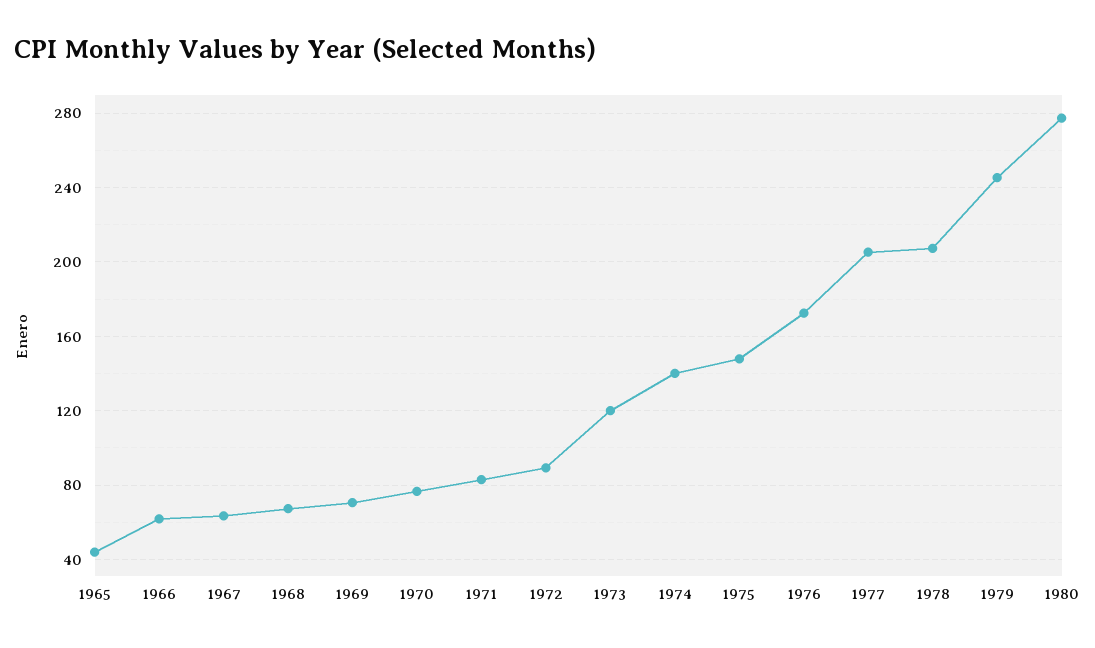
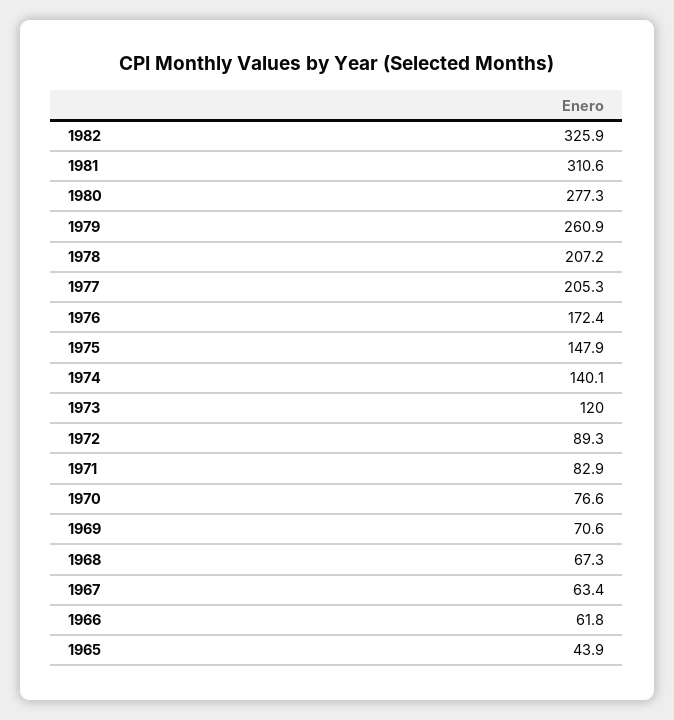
1979: 245 -> 260.9
1982: none -> 325.9
1981: none -> 310.6

